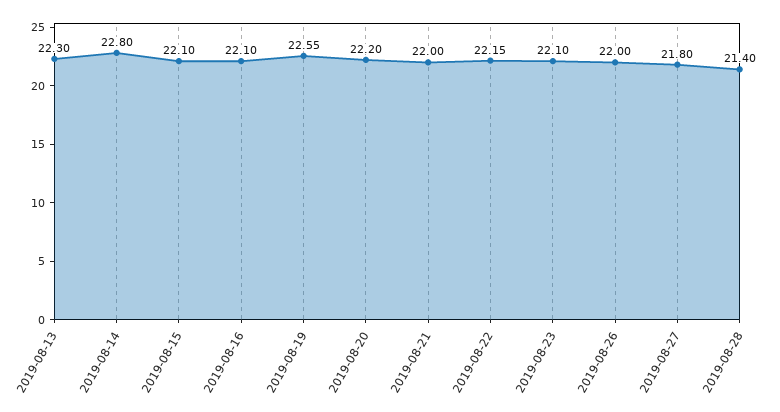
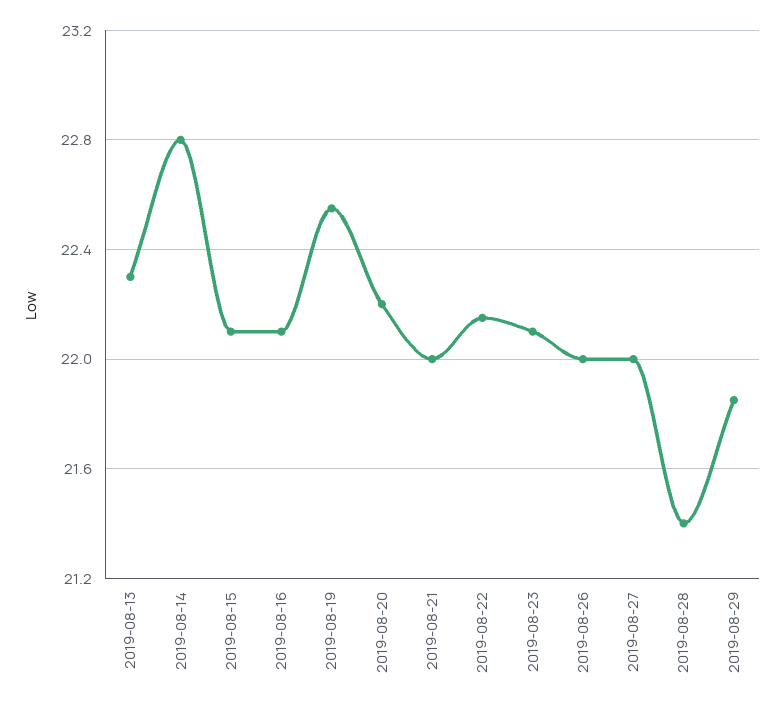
2019-08-27: 21.8 -> 22
2019-08-29: none -> 21.85

